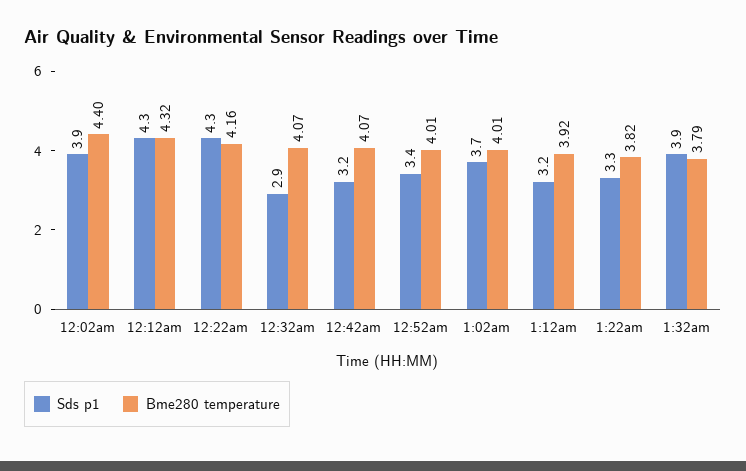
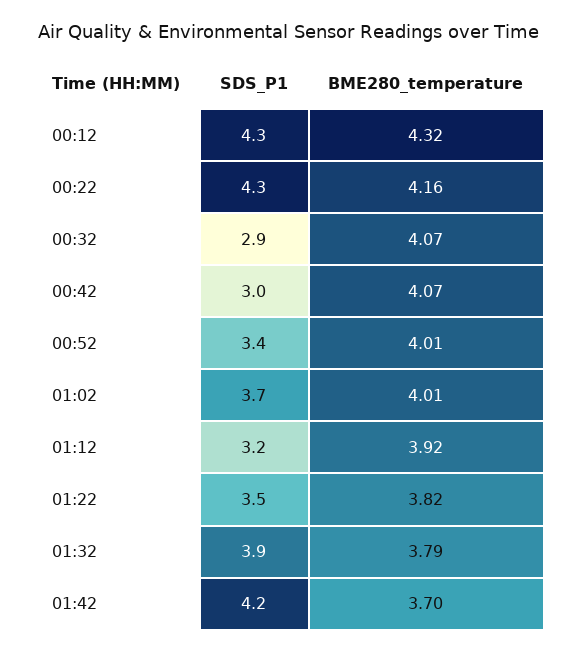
Sds p1, 12:02am: 3.9 -> none
Bme280 temperature, 12:02am: 4.4 -> none
Sds p1, 12:42am: 3.2 -> 3
Sds p1, 1:22am: 3.3 -> 3.5
Sds p1, 01:42: none -> 4.2
Bme280 temperature, 01:42: none -> 3.7

